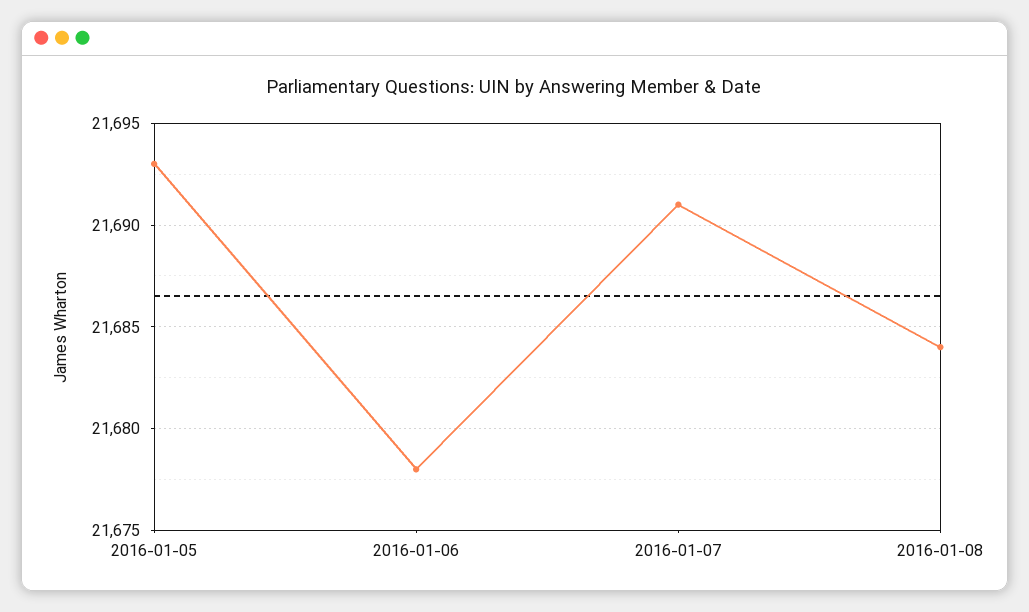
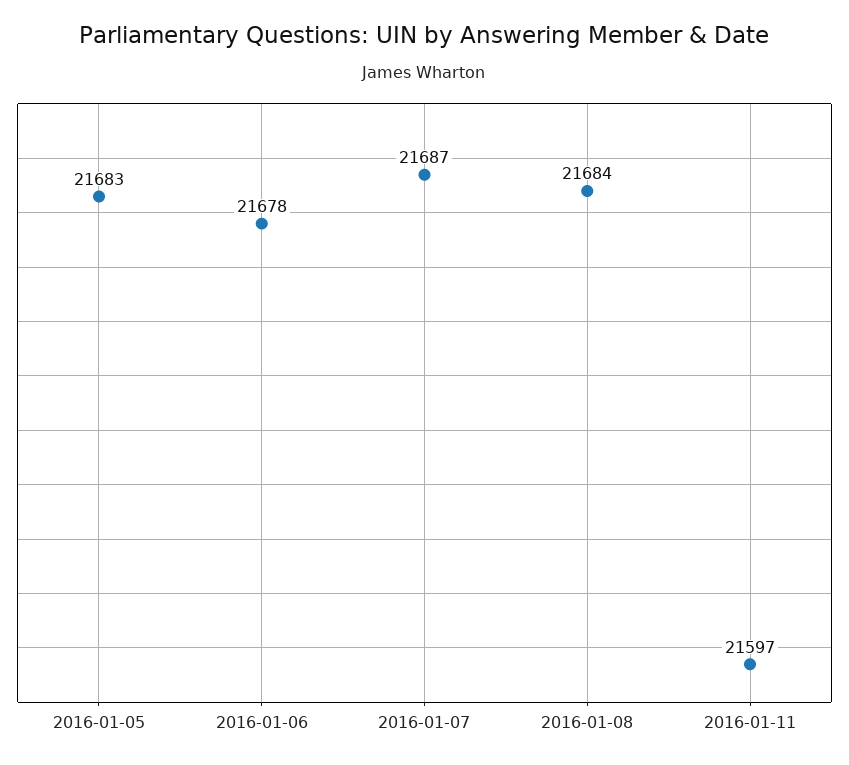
2016-01-05: 21693 -> 21683
2016-01-07: 21691 -> 21687
2016-01-11: none -> 21597

